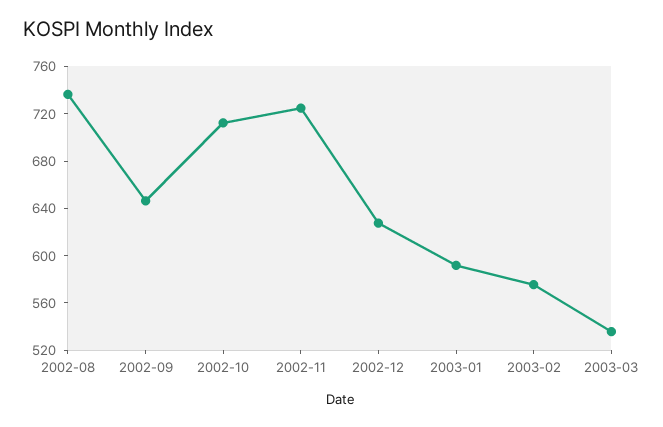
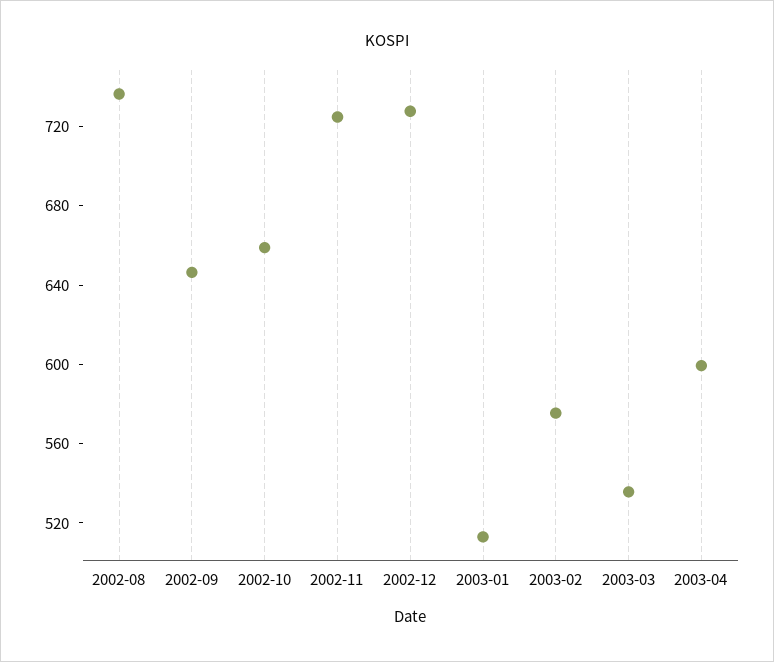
2002-10: 710 -> 660
2002-12: 630 -> 730
2003-01: 590 -> 510
2003-04: none -> 600

